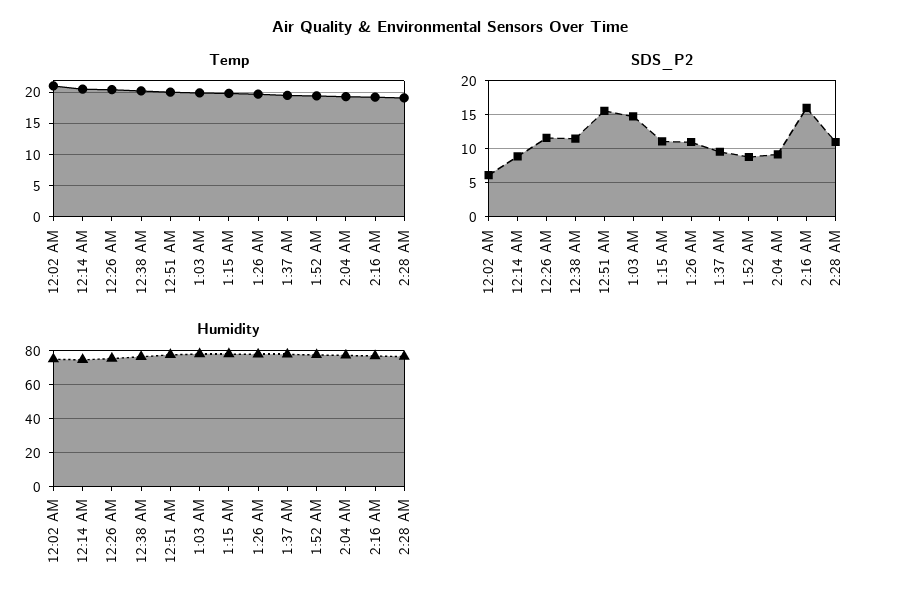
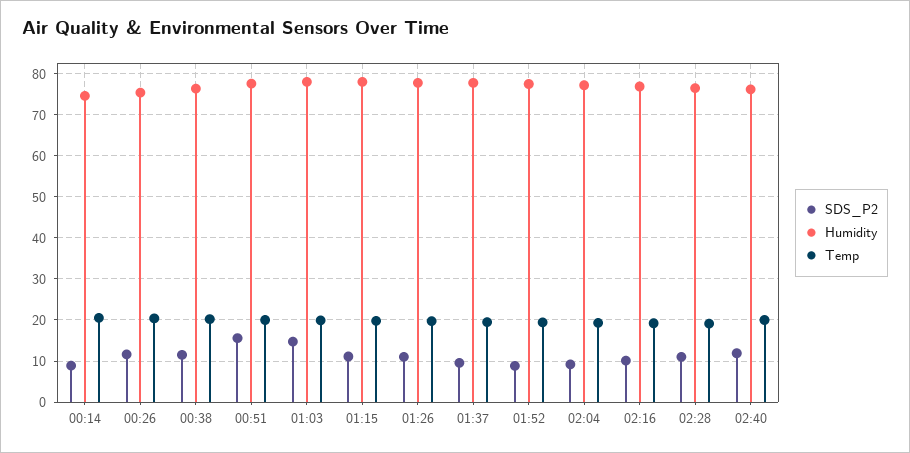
Temp, 12:02 AM: 21 -> none
SDS_P2, 12:02 AM: 6 -> none
SDS_P2, 2:16 AM: 16 -> 10
Humidity, 12:02 AM: 75 -> none
SDS_P2, 02:40: none -> 12
Humidity, 02:40: none -> 76
Temp, 02:40: none -> 20

